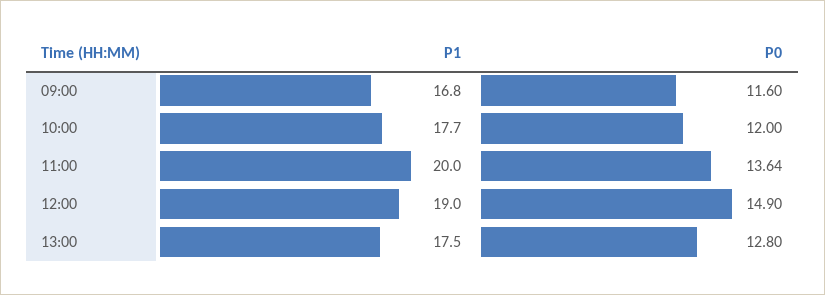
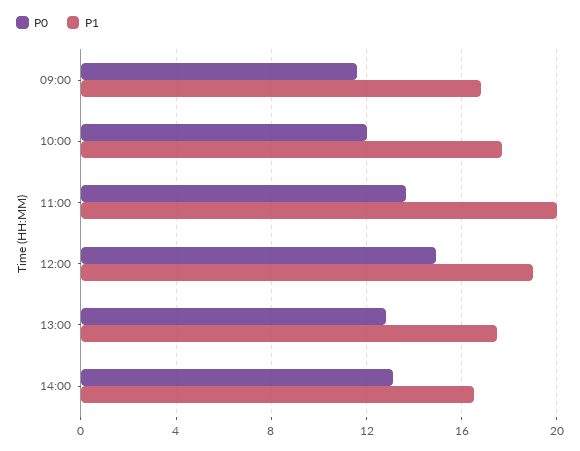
P0, 14:00: none -> 13
P1, 14:00: none -> 16.5

